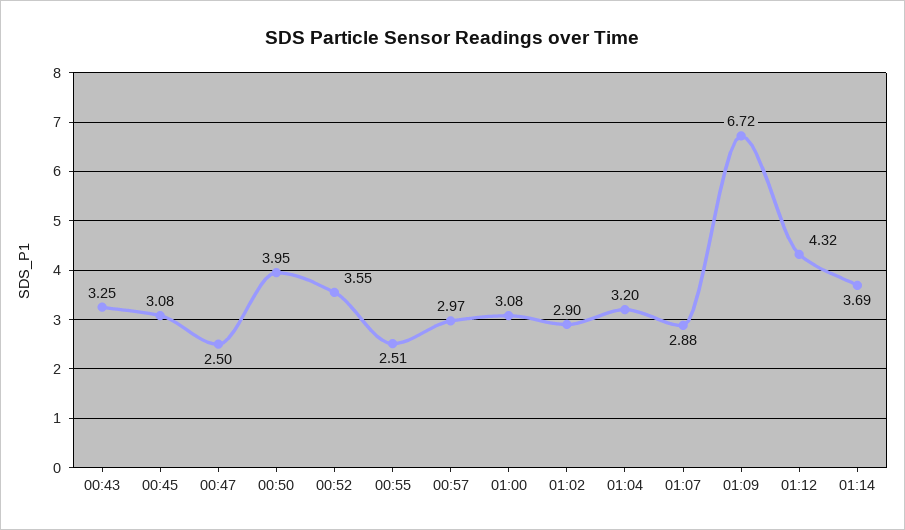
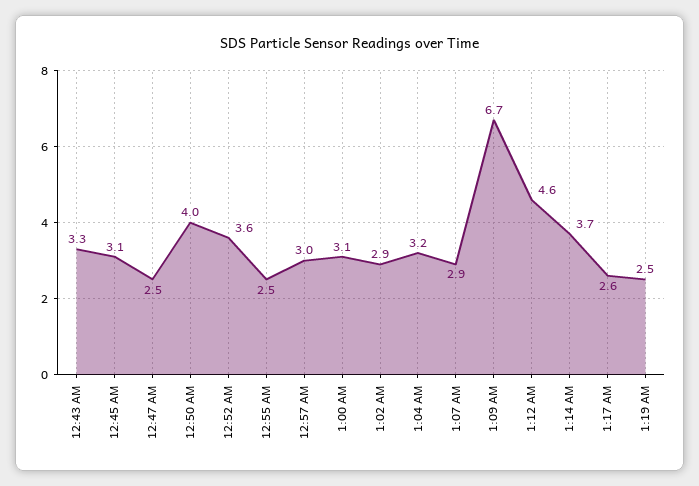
01:12: 4.32 -> 4.6
1:17 AM: none -> 2.6
1:19 AM: none -> 2.5

